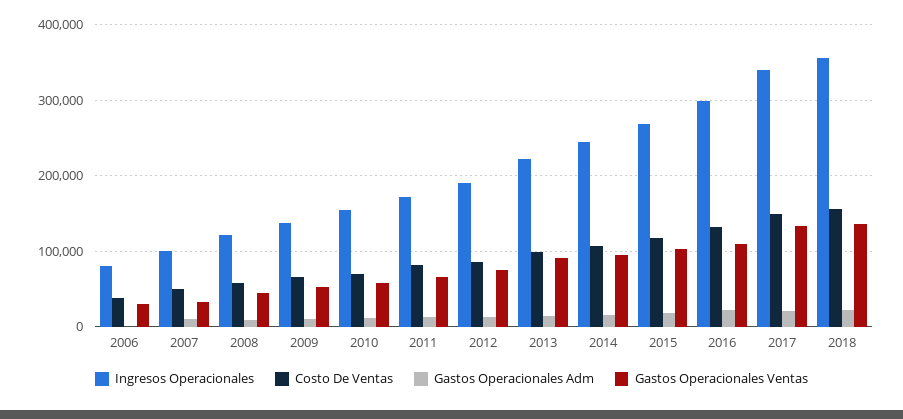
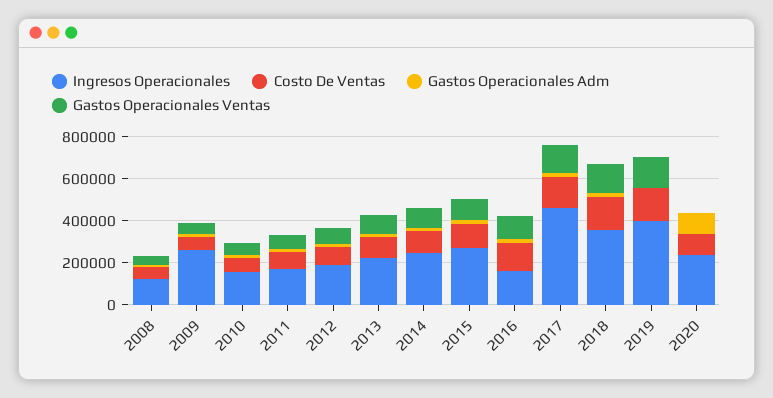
Ingresos Operacionales, 2006: 80000 -> none
Costo De Ventas, 2006: 40000 -> none
Gastos Operacionales Adm, 2006: 0 -> none
Gastos Operacionales Ventas, 2006: 30000 -> none
Ingresos Operacionales, 2007: 100000 -> none
Costo De Ventas, 2007: 50000 -> none
Gastos Operacionales Adm, 2007: 10000 -> none
Gastos Operacionales Ventas, 2007: 30000 -> none
Ingresos Operacionales, 2009: 140000 -> 250000
Ingresos Operacionales, 2016: 300000 -> 150000
Ingresos Operacionales, 2017: 340000 -> 450000
Ingresos Operacionales, 2019: none -> 400000
Costo De Ventas, 2019: none -> 150000
Gastos Operacionales Adm, 2019: none -> 0
Gastos Operacionales Ventas, 2019: none -> 150000
Ingresos Operacionales, 2020: none -> 250000
Costo De Ventas, 2020: none -> 100000
Gastos Operacionales Adm, 2020: none -> 100000
Gastos Operacionales Ventas, 2020: none -> 0

